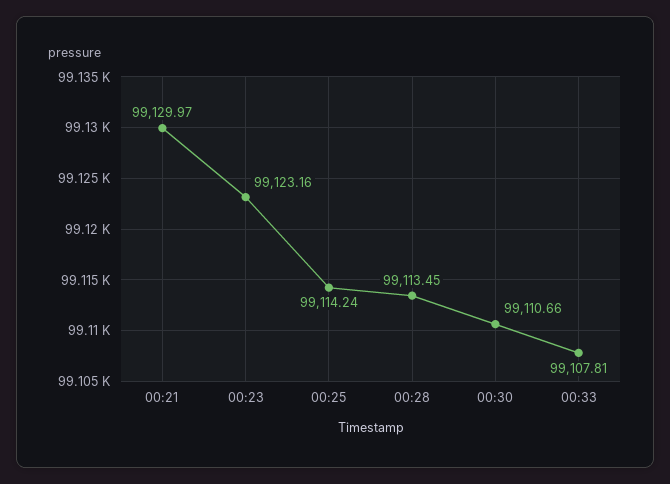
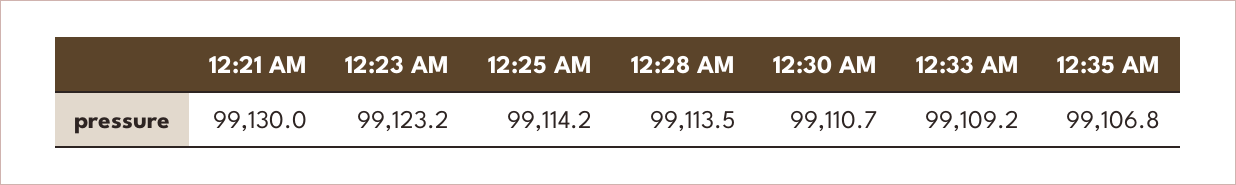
00:33: 99107.81 -> 99109.2
12:35 AM: none -> 99106.8

